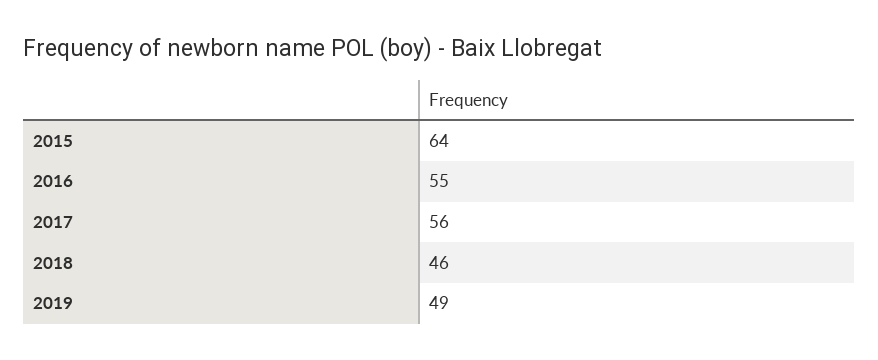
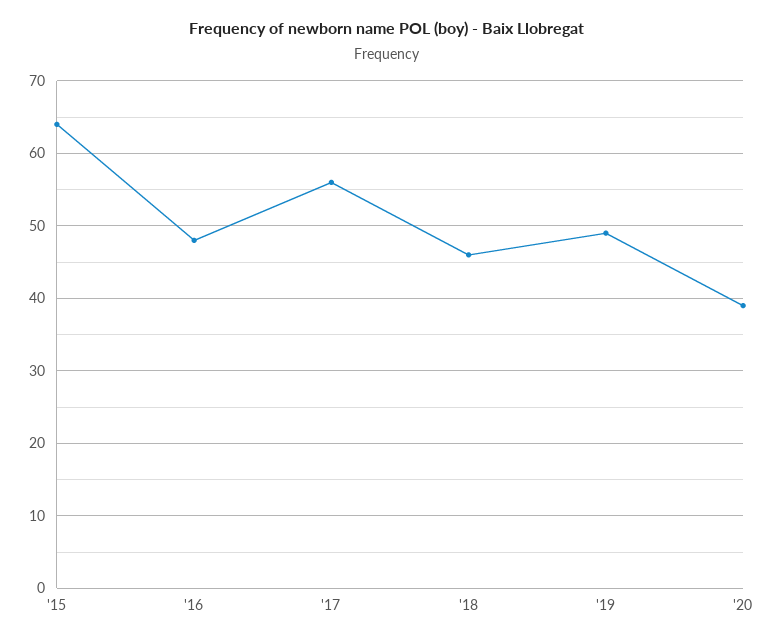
2016: 55 -> 48
'20: none -> 39

